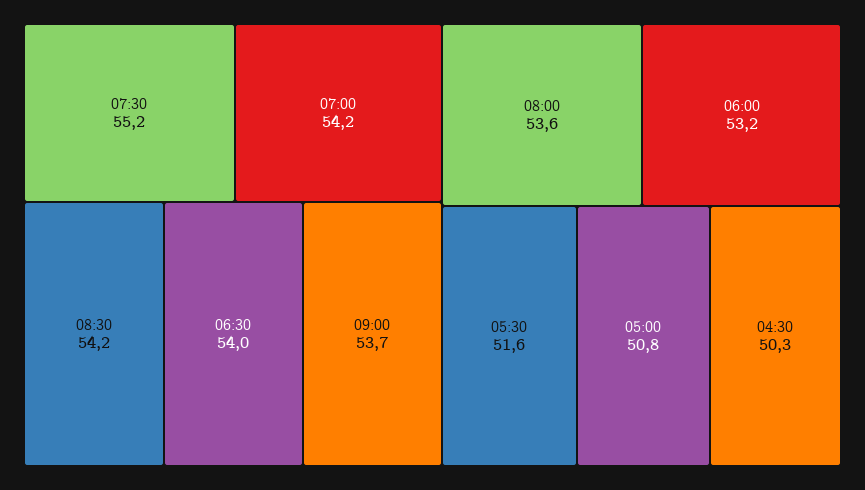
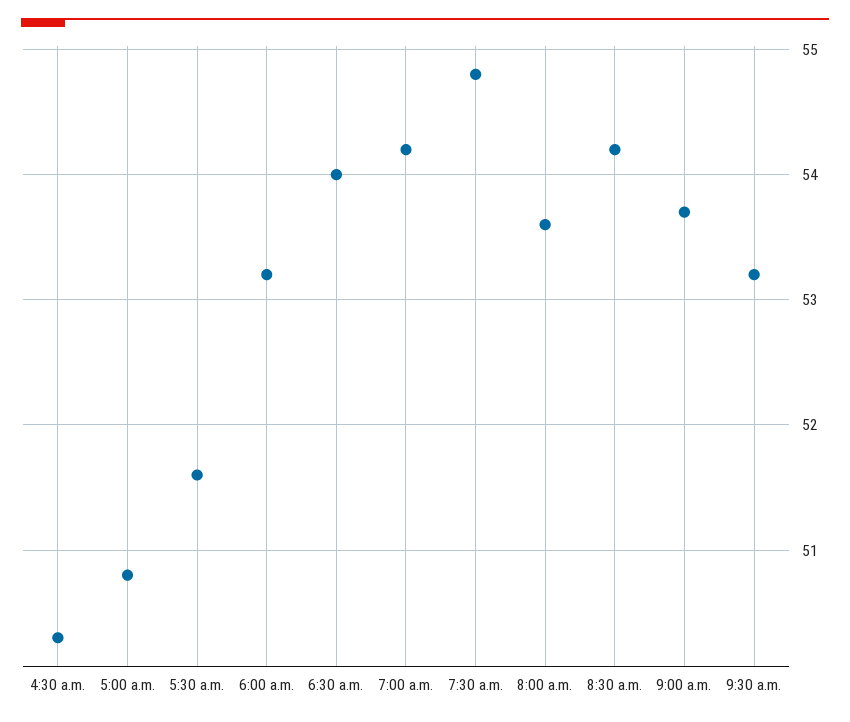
07:30: 55.2 -> 54.8
9:30 a.m.: none -> 53.2

